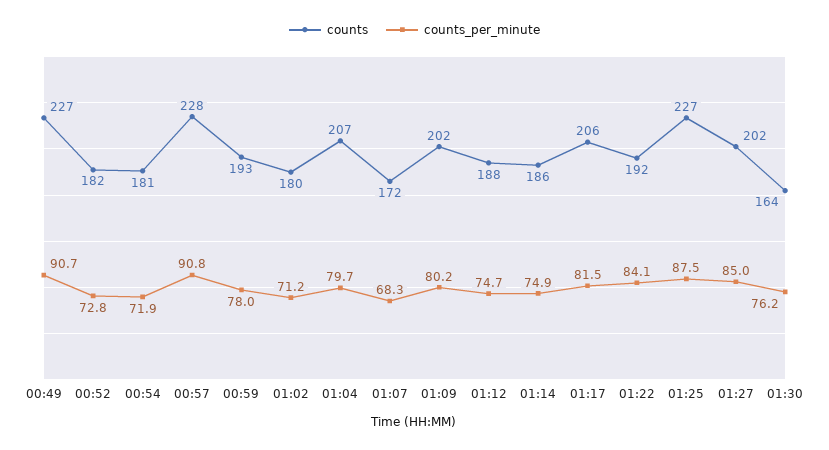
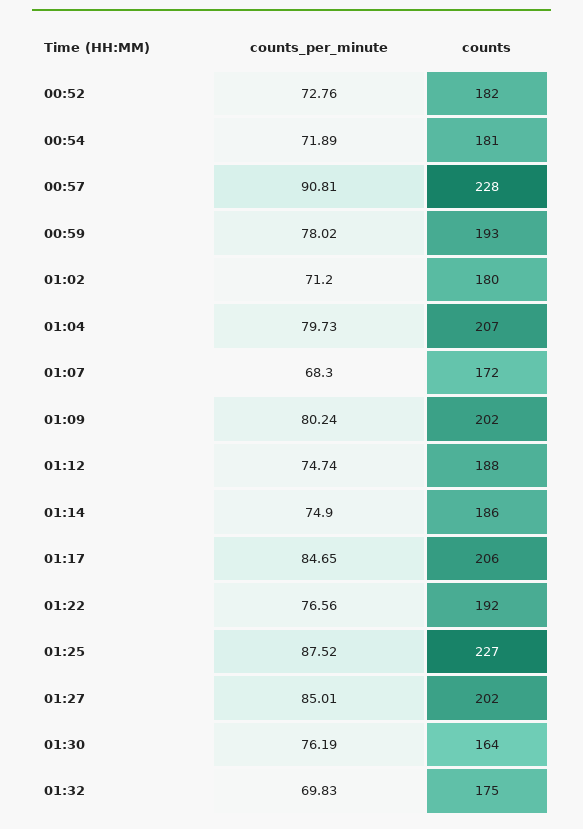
counts, 00:49: 227 -> none
counts_per_minute, 00:49: 90.7 -> none
counts_per_minute, 01:17: 81.5 -> 84.65
counts_per_minute, 01:22: 84.1 -> 76.56
counts_per_minute, 01:32: none -> 69.83
counts, 01:32: none -> 175

